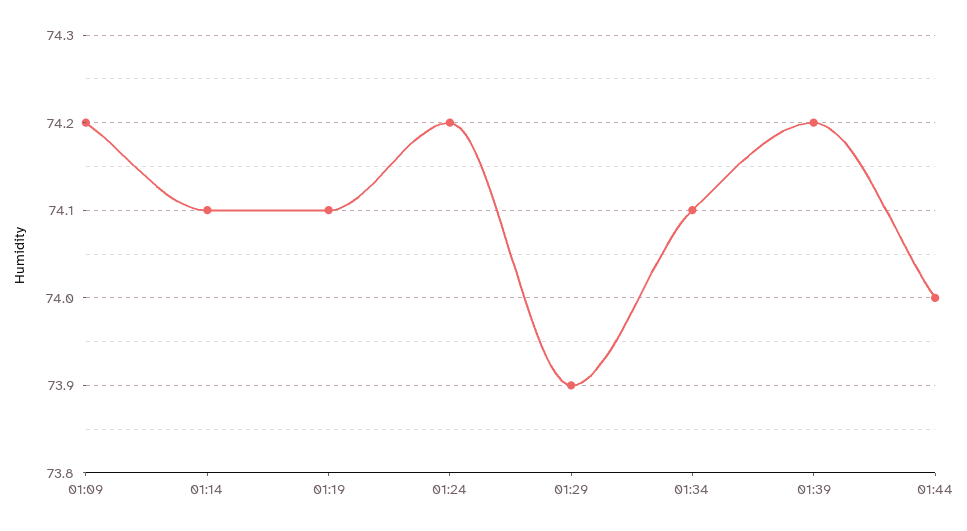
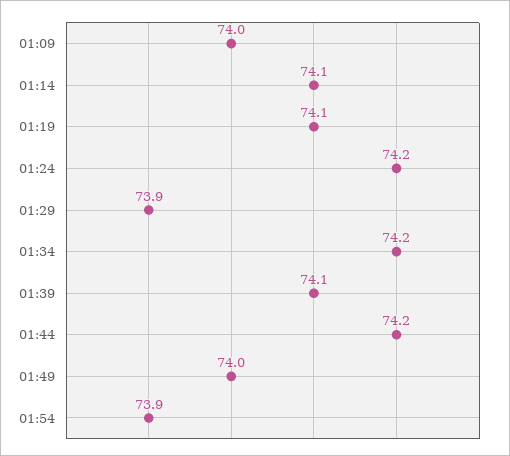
01:09: 74.2 -> 74
01:34: 74.1 -> 74.2
01:39: 74.2 -> 74.1
01:44: 74 -> 74.2
01:49: none -> 74
01:54: none -> 73.9

